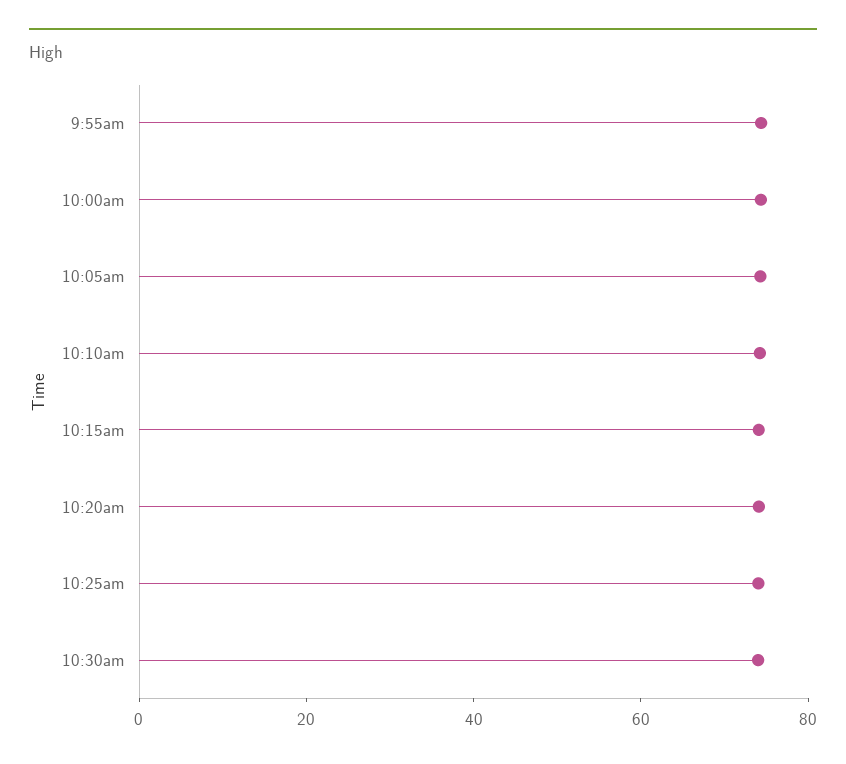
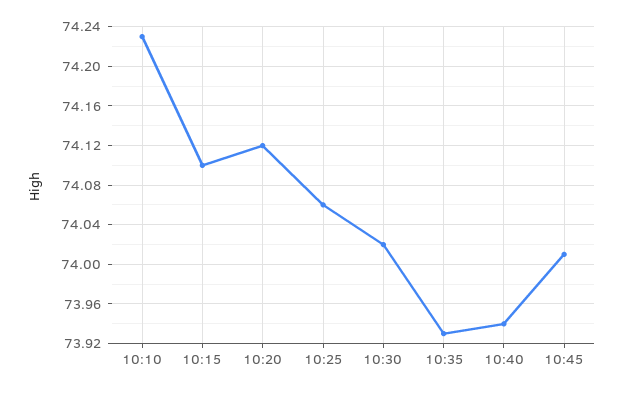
9:55am: 75 -> none
10:00am: 75 -> none
10:05am: 75 -> none
10:35: none -> 73.93
10:40: none -> 73.94
10:45: none -> 74.01

